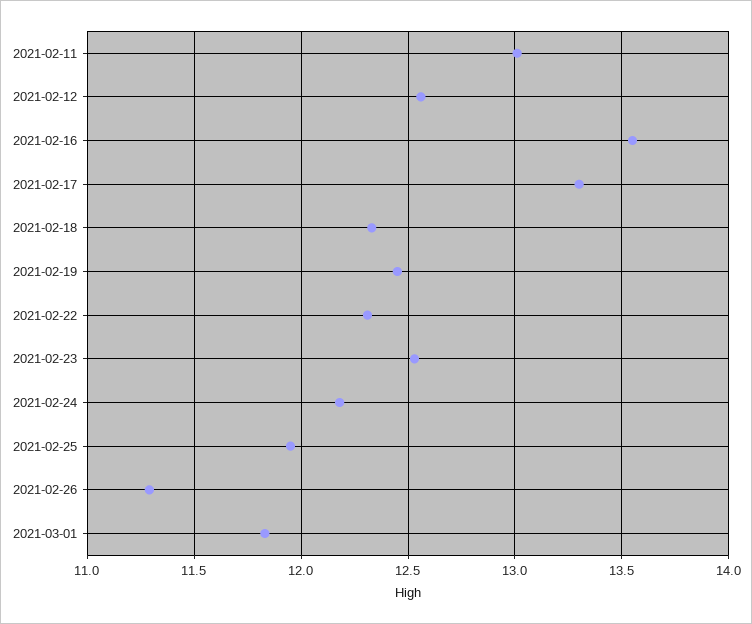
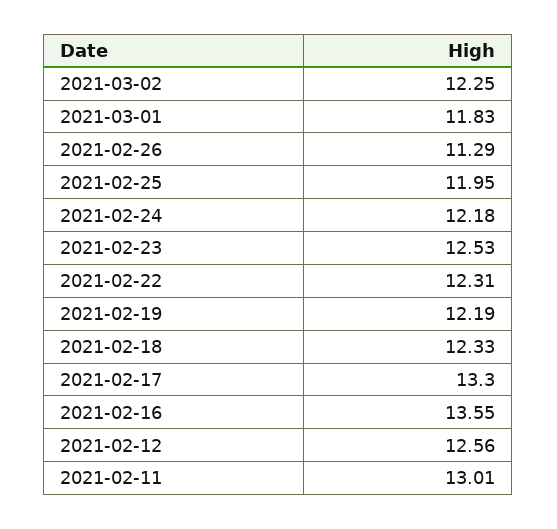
2021-02-19: 12.45 -> 12.19
2021-03-02: none -> 12.25

